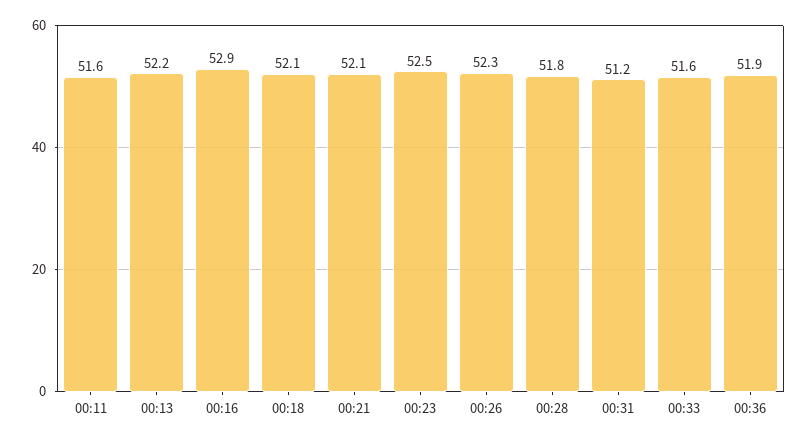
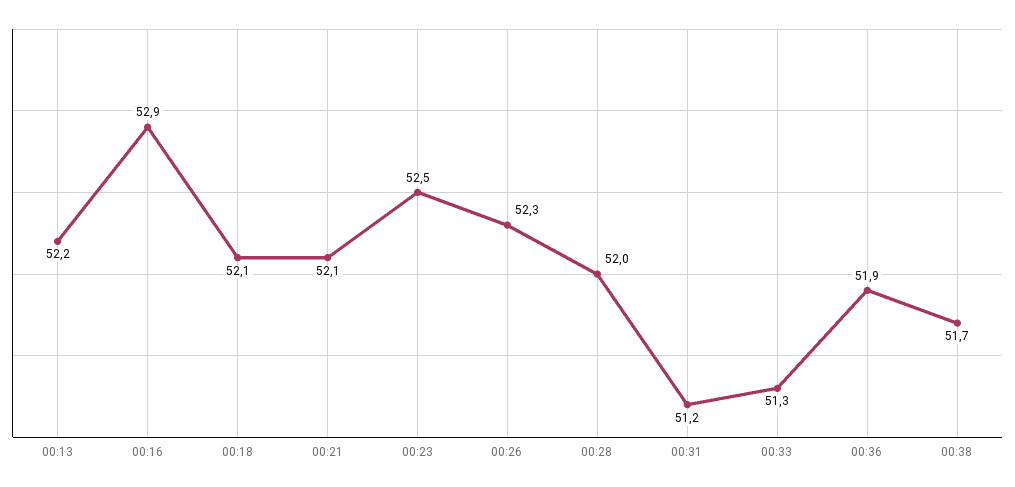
00:11: 51.6 -> none
00:28: 51.8 -> 52
00:33: 51.6 -> 51.3
00:38: none -> 51.7

